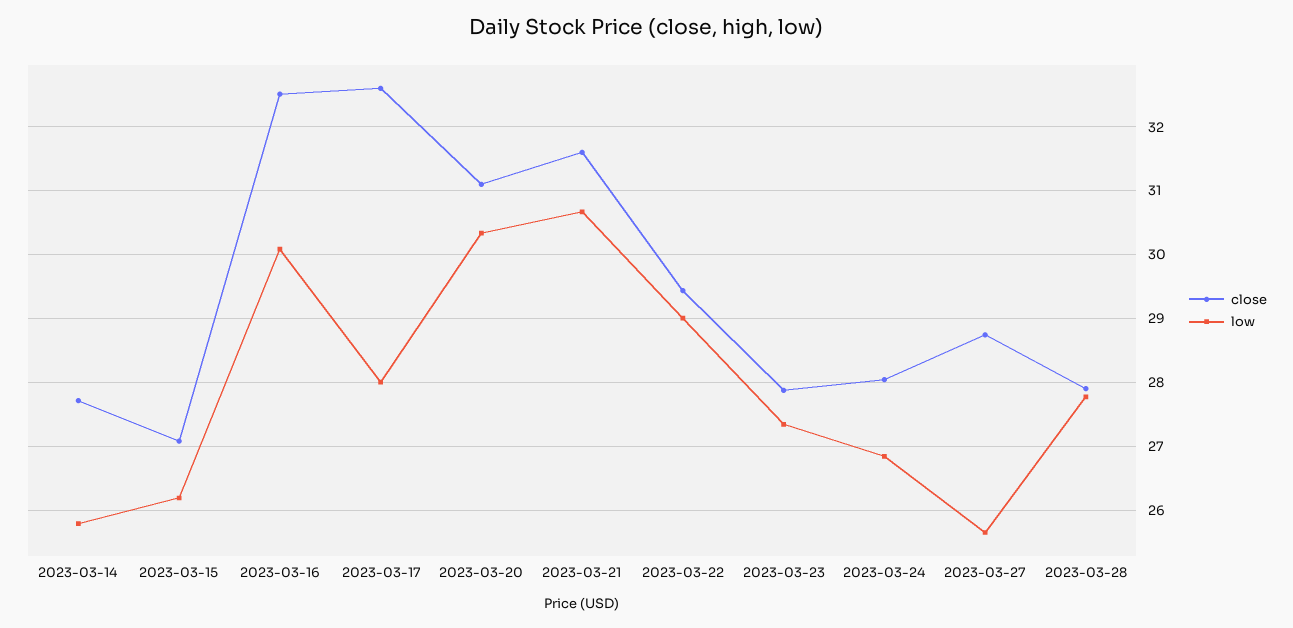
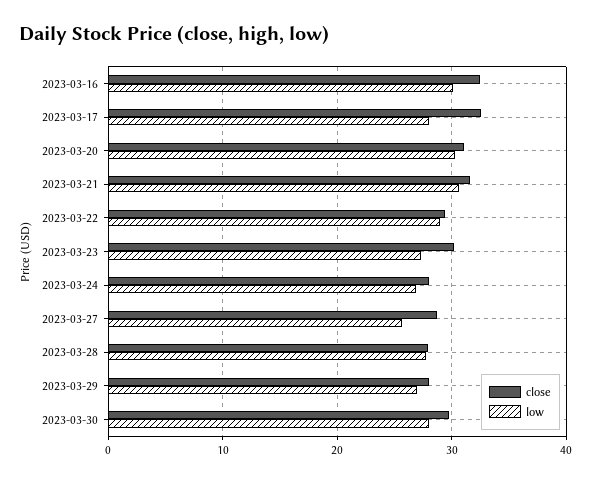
close, 2023-03-14: 27.7 -> none
low, 2023-03-14: 25.8 -> none
close, 2023-03-15: 27.1 -> none
low, 2023-03-15: 26.2 -> none
close, 2023-03-23: 27.9 -> 30
close, 2023-03-29: none -> 28
low, 2023-03-29: none -> 27
close, 2023-03-30: none -> 30
low, 2023-03-30: none -> 28

